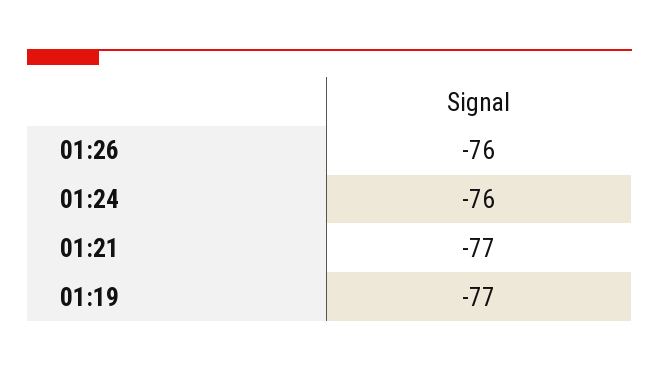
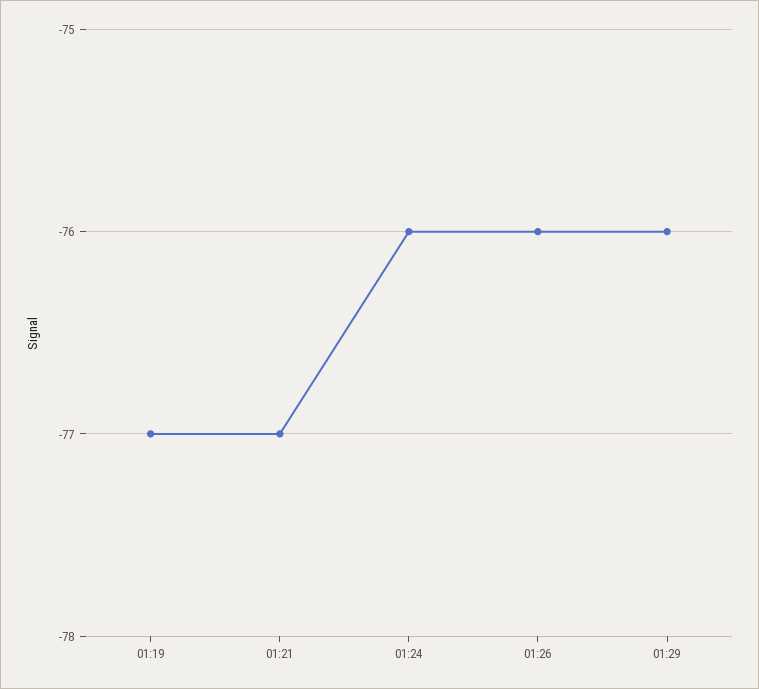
01:29: none -> -76

